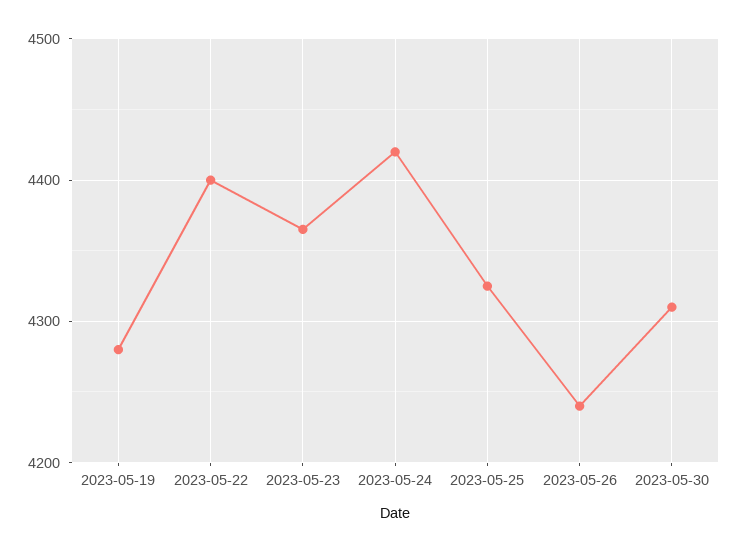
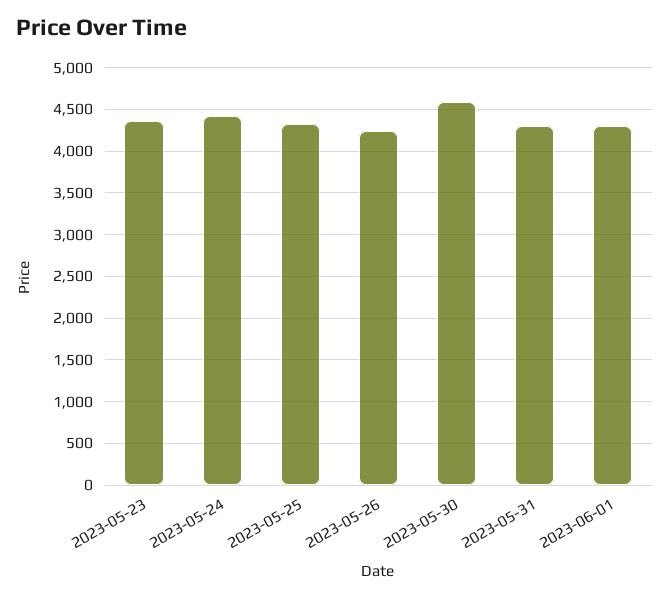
2023-05-19: 4280 -> none
2023-05-22: 4400 -> none
2023-05-30: 4310 -> 4600
2023-05-31: none -> 4300
2023-06-01: none -> 4300

